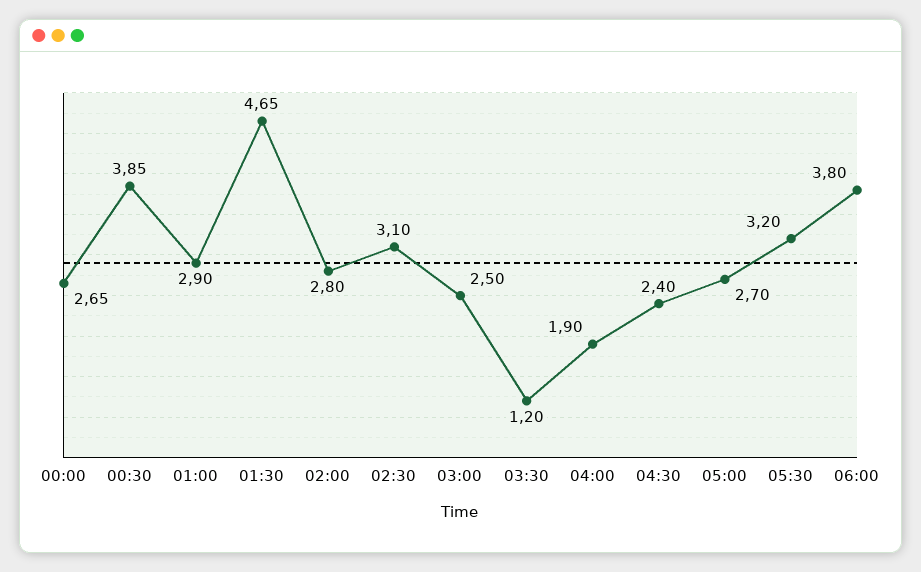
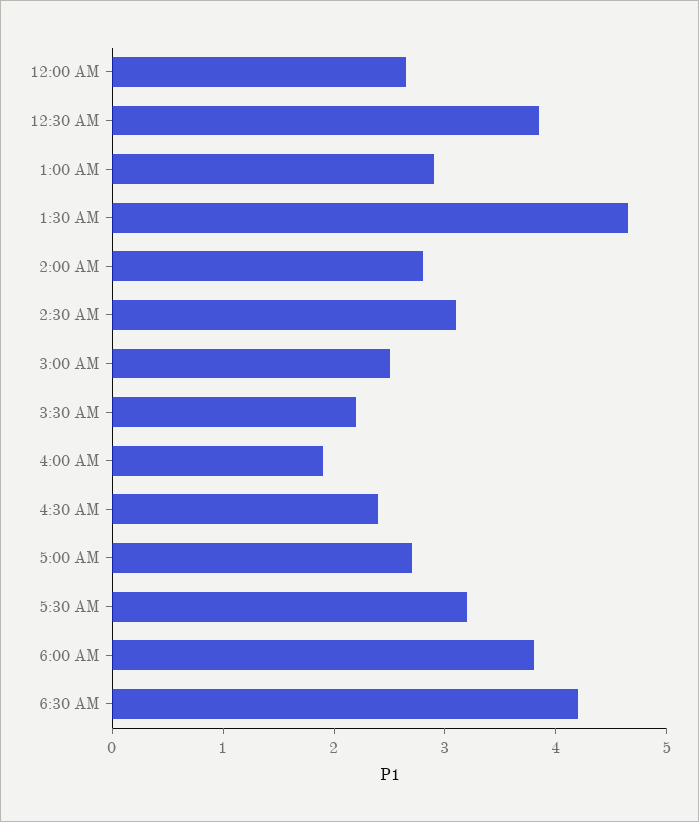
03:30: 1.2 -> 2.2
6:30 AM: none -> 4.2

